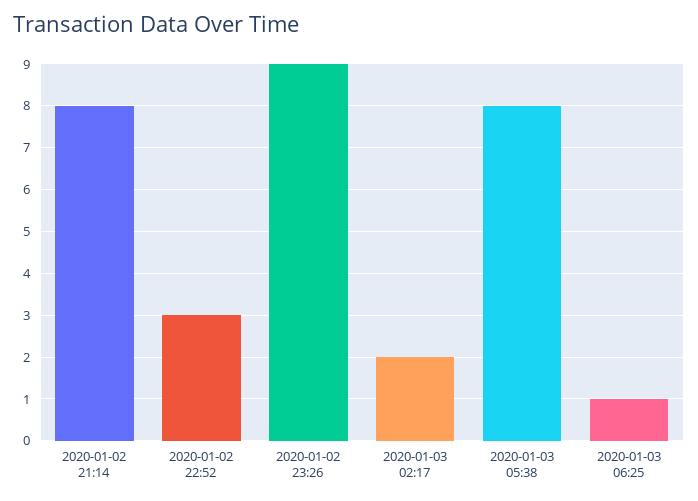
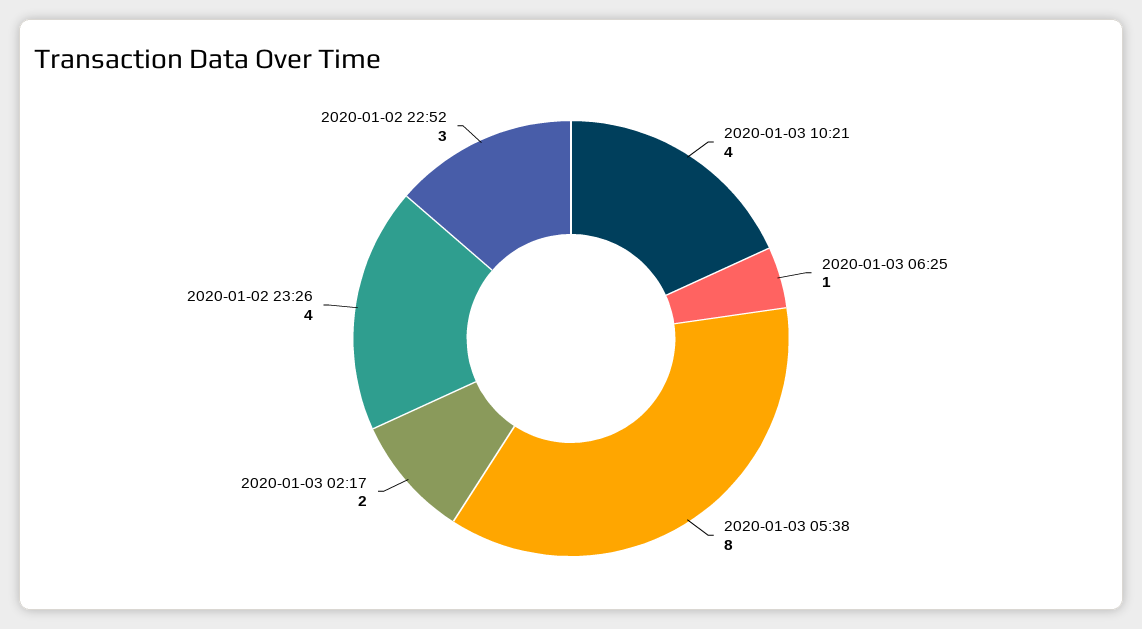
2020-01-02 21:14: 8 -> none
2020-01-02 23:26: 9 -> 4
2020-01-03 10:21: none -> 4

